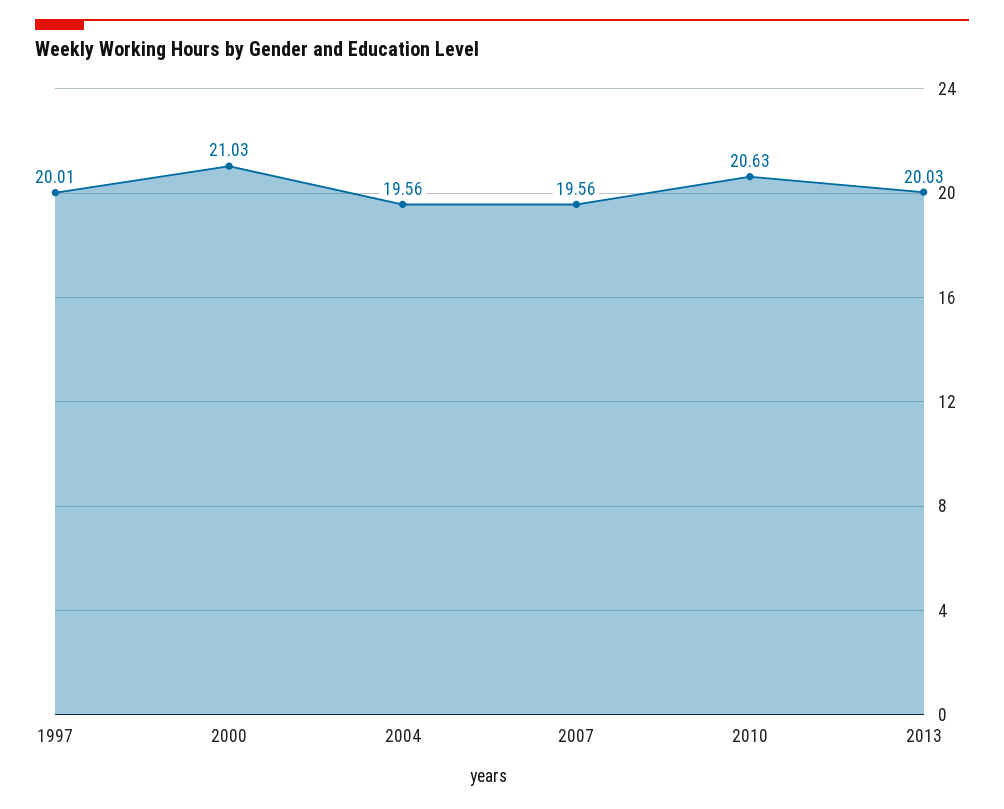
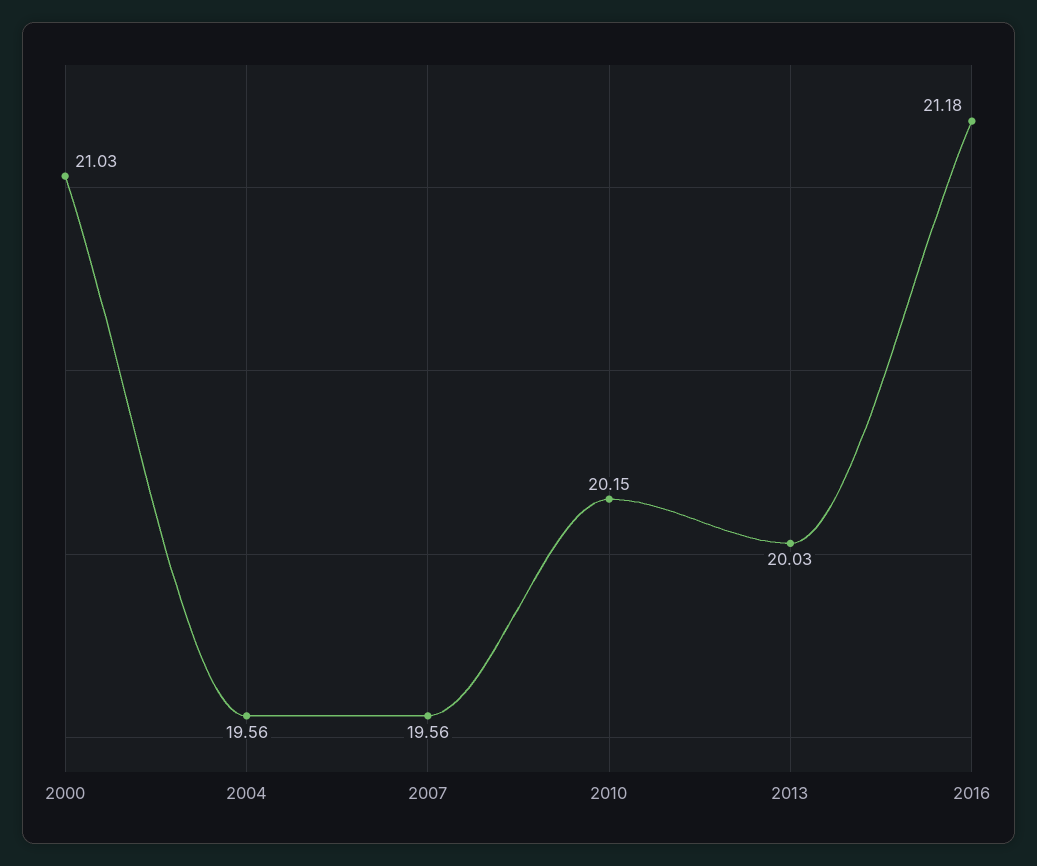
1997: 20.01 -> none
2010: 20.63 -> 20.15
2016: none -> 21.18

